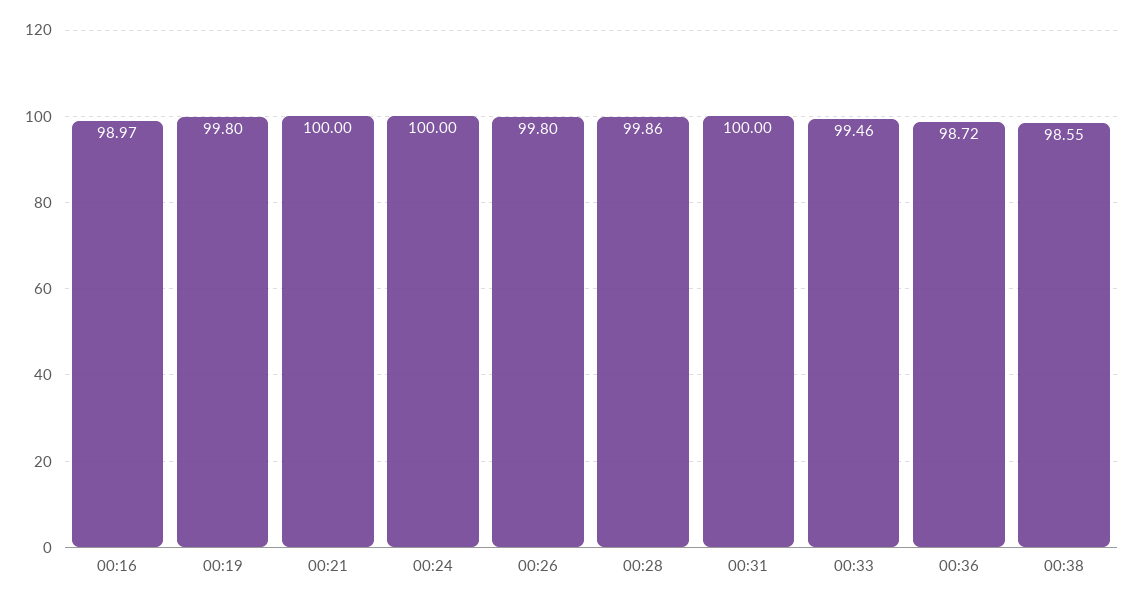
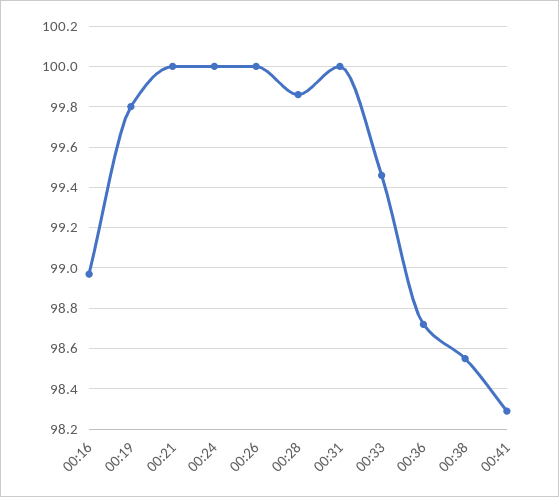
00:26: 99.8 -> 100
00:41: none -> 98.3

